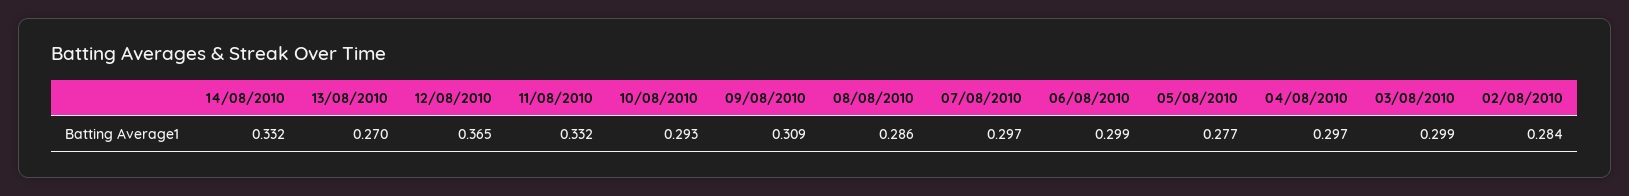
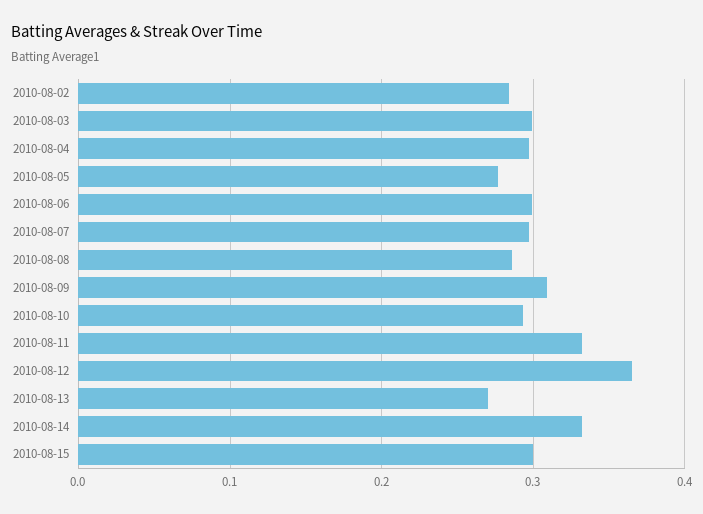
2010-08-15: none -> 0.3

